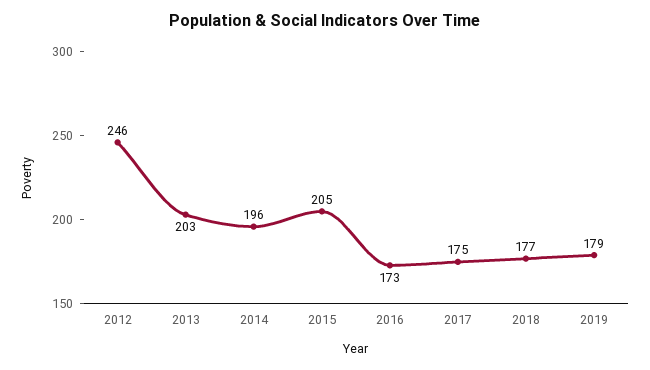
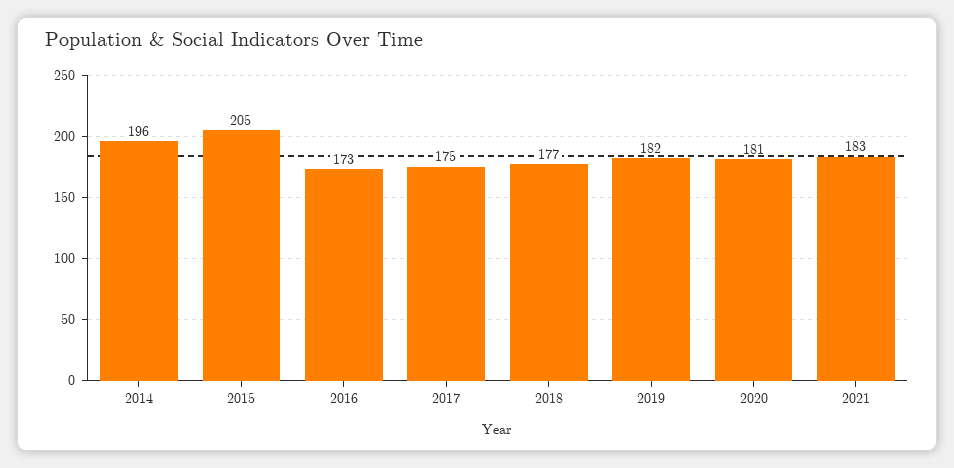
2012: 246 -> none
2013: 203 -> none
2019: 179 -> 182
2020: none -> 181
2021: none -> 183

